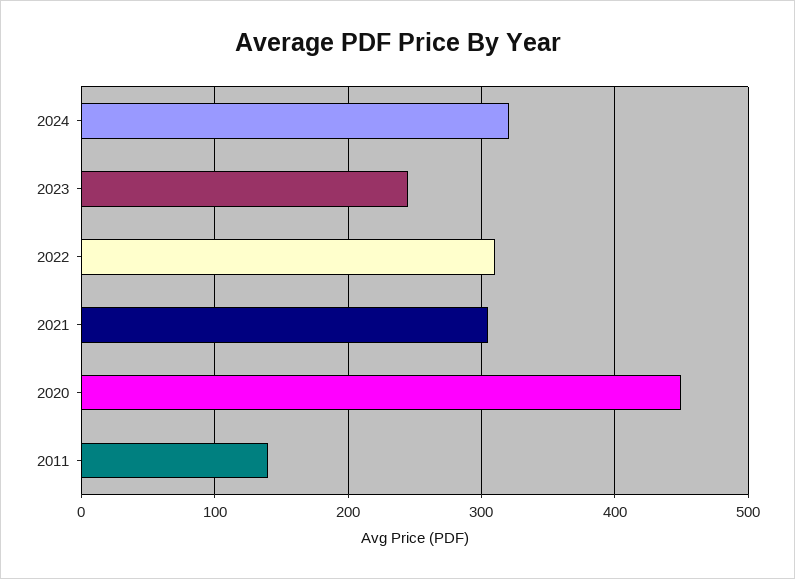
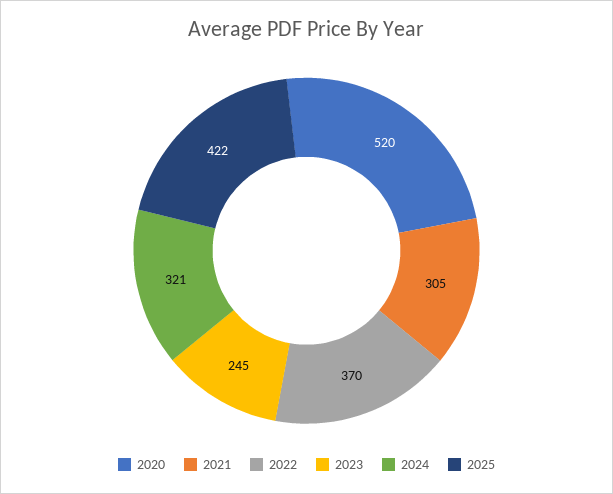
2022: 310 -> 370
2020: 450 -> 520
2011: 140 -> none
2025: none -> 422

